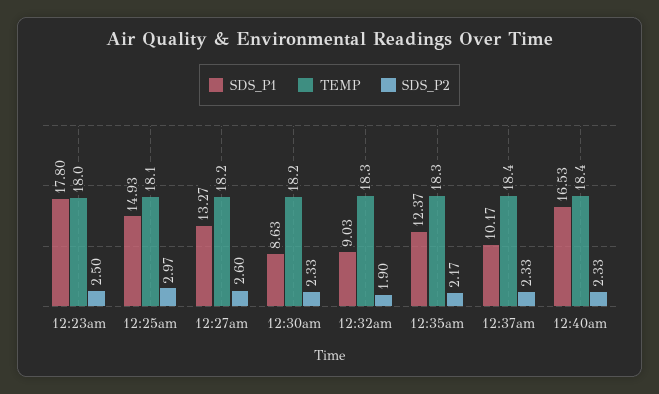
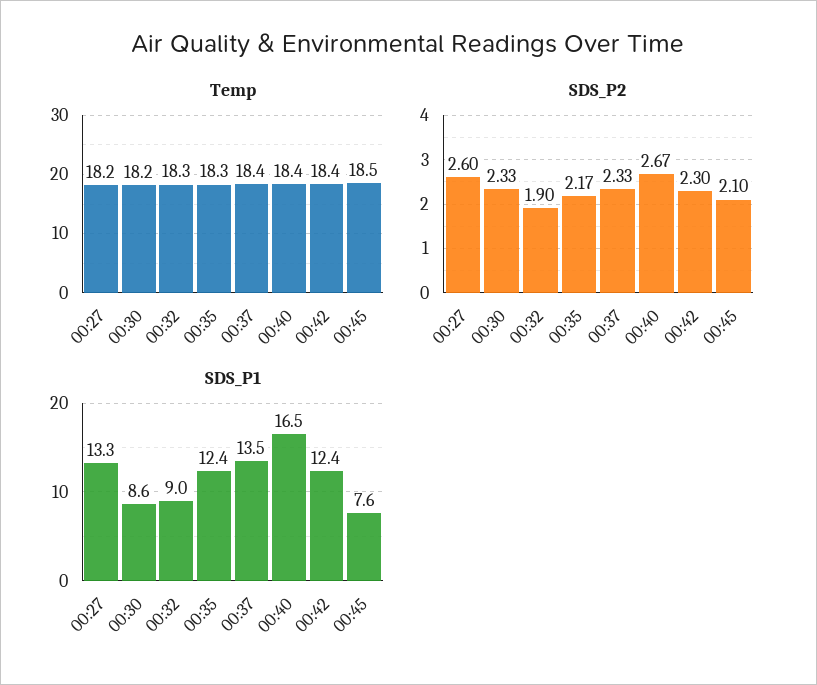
SDS_P1, 12:23am: 17.8 -> none
TEMP, 12:23am: 18 -> none
SDS_P2, 12:23am: 2.5 -> none
SDS_P1, 12:25am: 14.93 -> none
TEMP, 12:25am: 18.1 -> none
SDS_P2, 12:25am: 2.97 -> none
SDS_P1, 12:37am: 10.17 -> 13.5
SDS_P2, 12:40am: 2.33 -> 2.67
TEMP, 00:42: none -> 18.4
TEMP, 00:45: none -> 18.5
SDS_P2, 00:42: none -> 2.3
SDS_P2, 00:45: none -> 2.1
SDS_P1, 00:42: none -> 12.4
SDS_P1, 00:45: none -> 7.6

